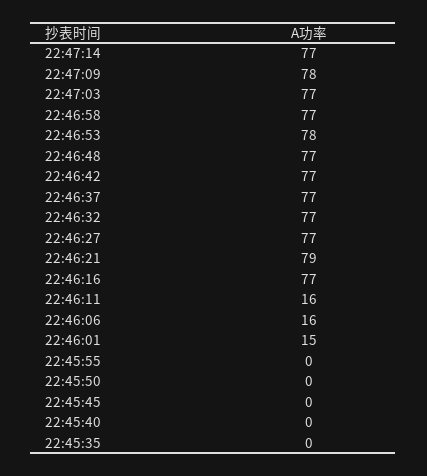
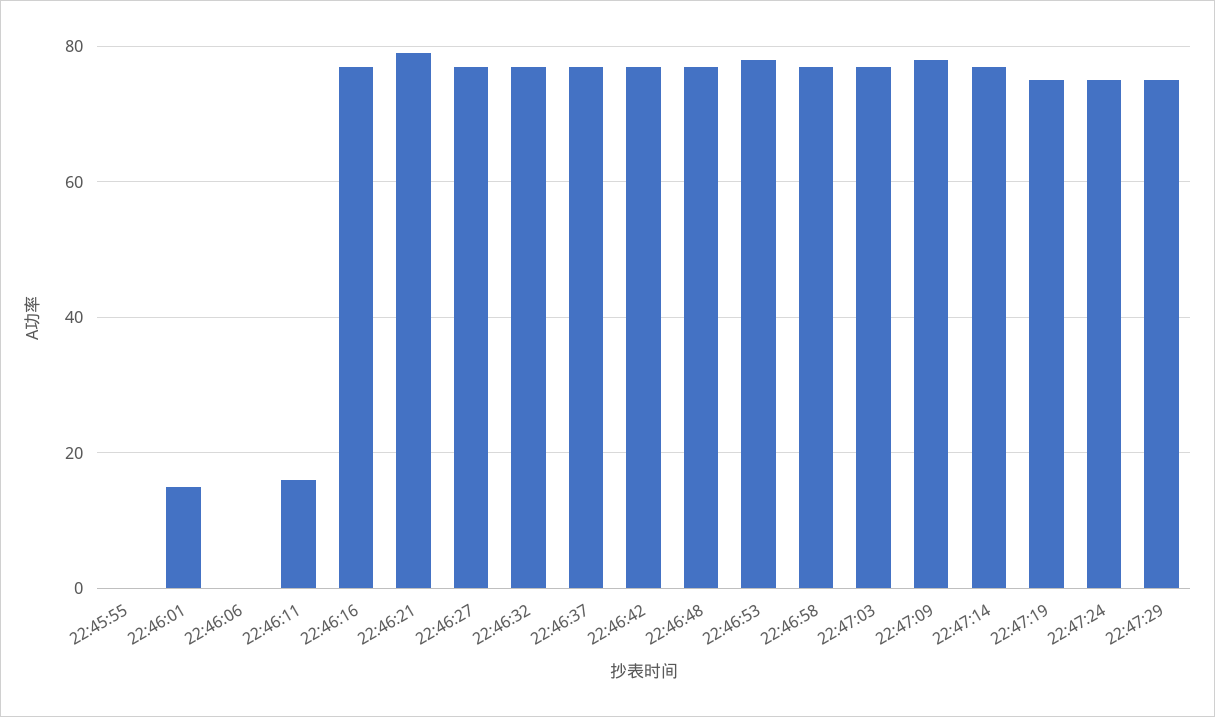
22:46:06: 16 -> 0
22:45:50: 0 -> none
22:45:45: 0 -> none
22:45:40: 0 -> none
22:45:35: 0 -> none
22:47:19: none -> 75
22:47:24: none -> 75
22:47:29: none -> 75

